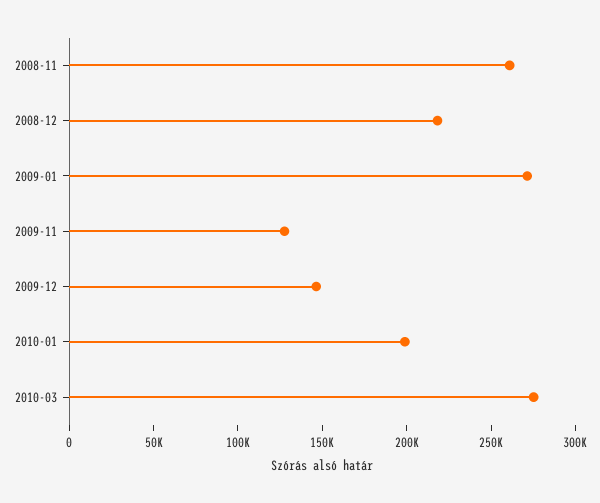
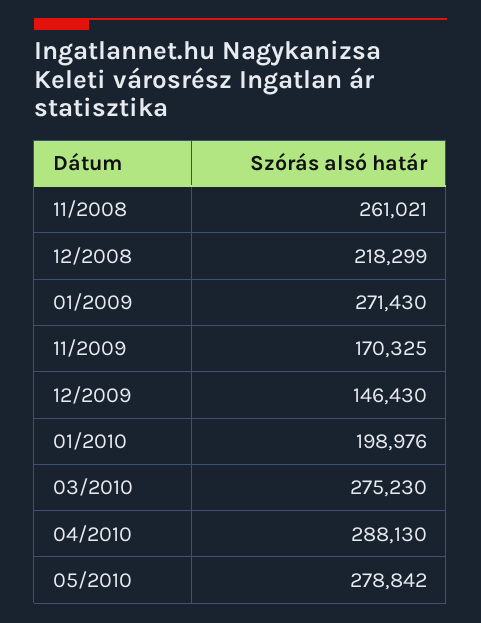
2009-11: 130000 -> 170325
04/2010: none -> 288130
05/2010: none -> 278842

